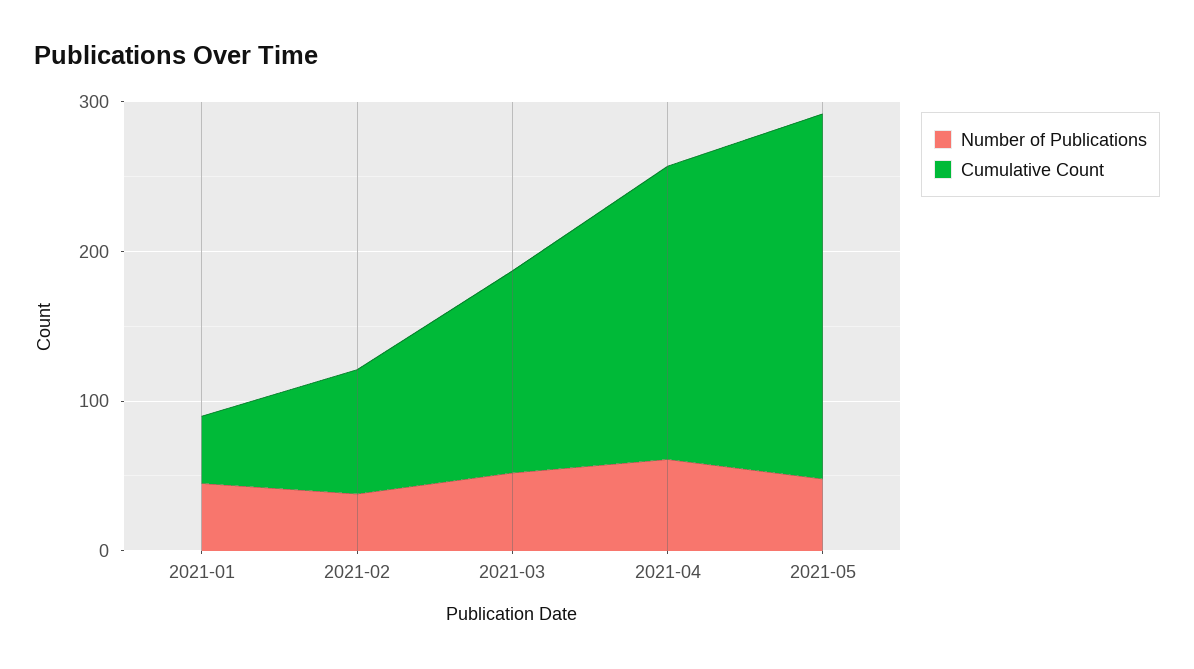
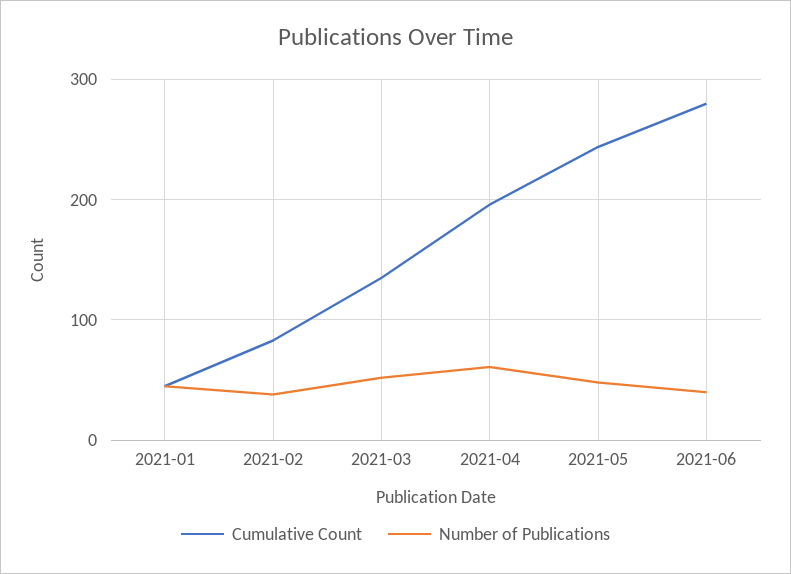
Cumulative Count, 2021-06: none -> 280
Number of Publications, 2021-06: none -> 40

